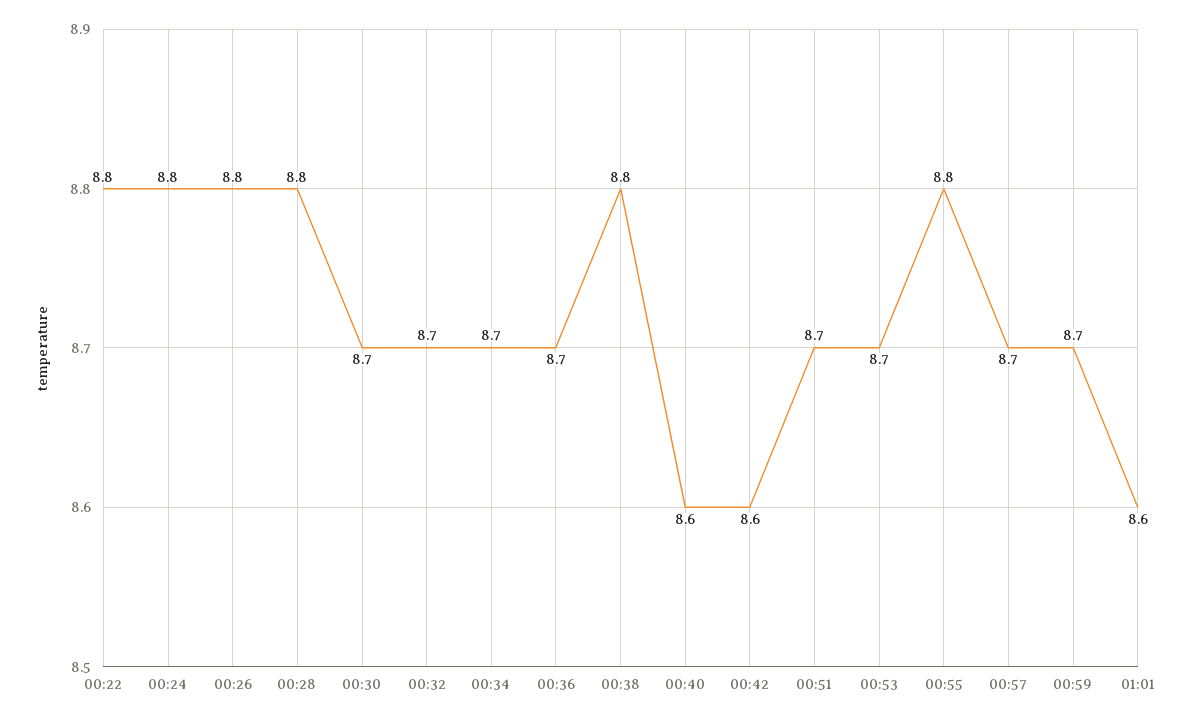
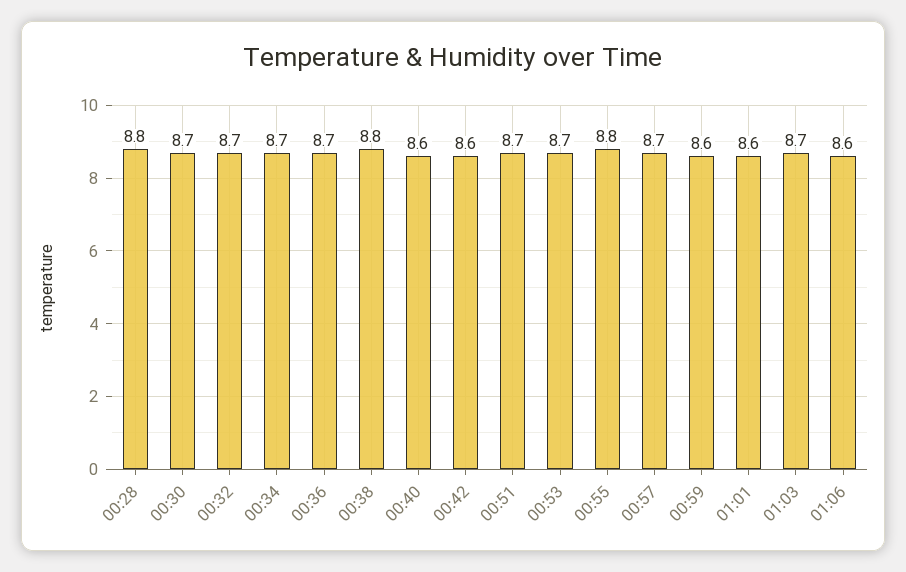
00:22: 8.8 -> none
00:24: 8.8 -> none
00:26: 8.8 -> none
00:59: 8.7 -> 8.6
01:03: none -> 8.7
01:06: none -> 8.6

